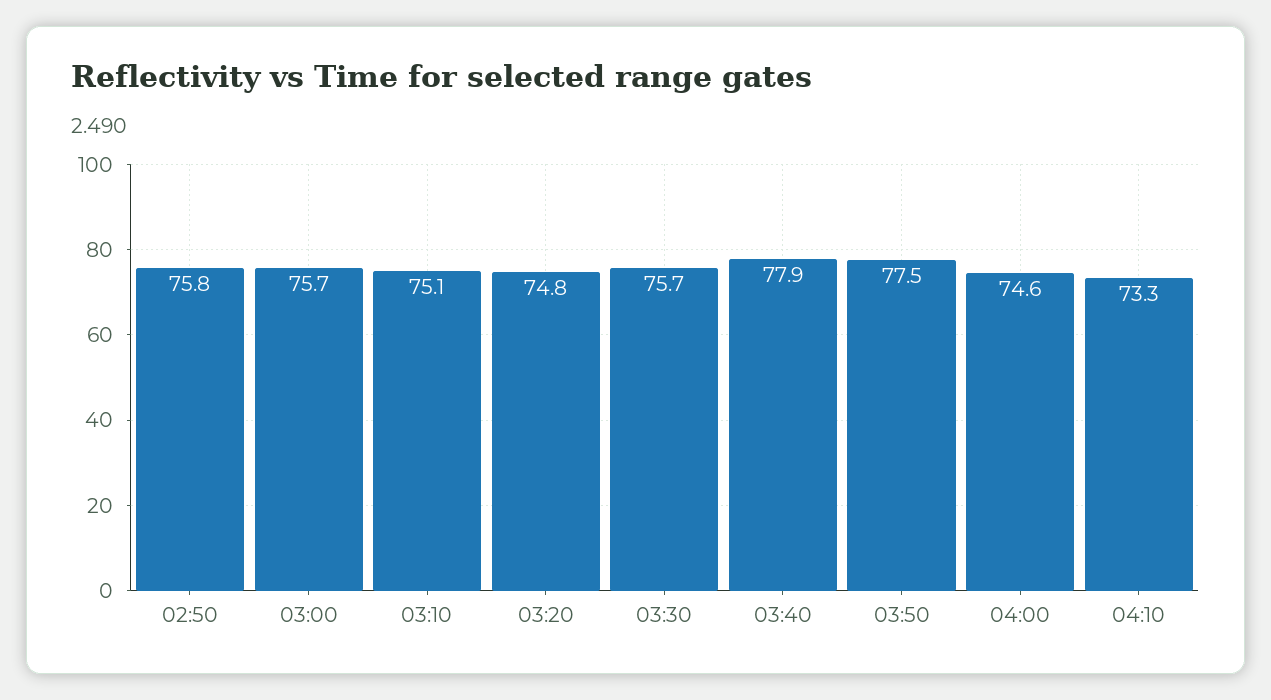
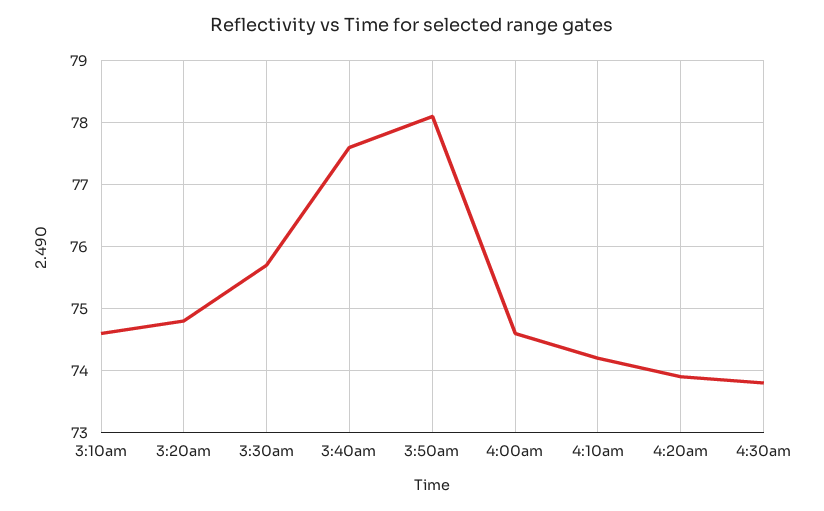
02:50: 75.8 -> none
03:00: 75.7 -> none
03:10: 75.1 -> 74.6
03:40: 77.9 -> 77.6
03:50: 77.5 -> 78.1
04:10: 73.3 -> 74.2
4:20am: none -> 73.9
4:30am: none -> 73.8

